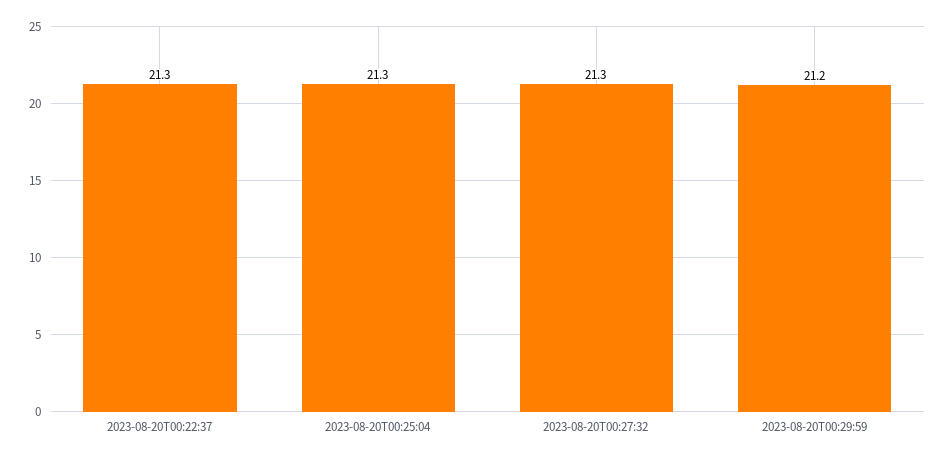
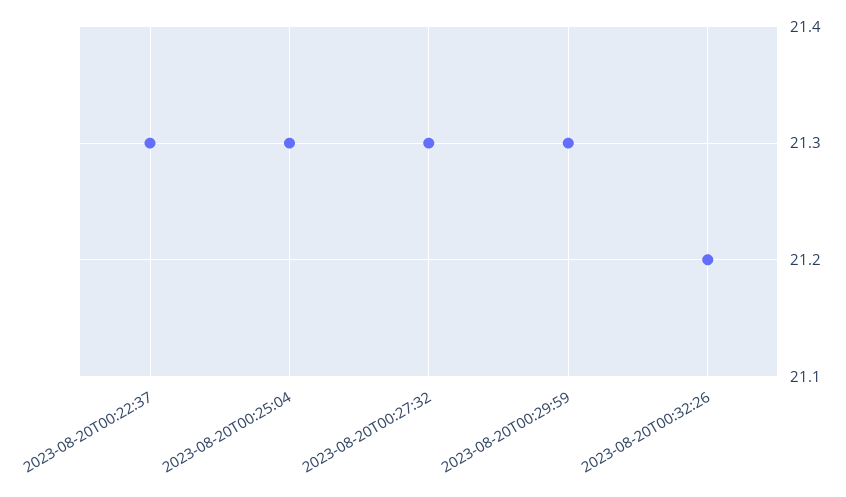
2023-08-20T00:29:59: 21.2 -> 21.3
2023-08-20T00:32:26: none -> 21.2

